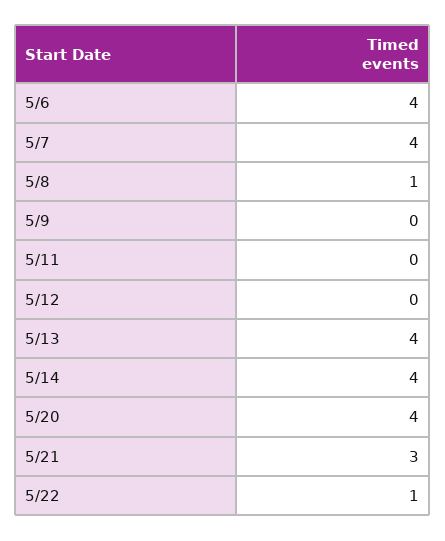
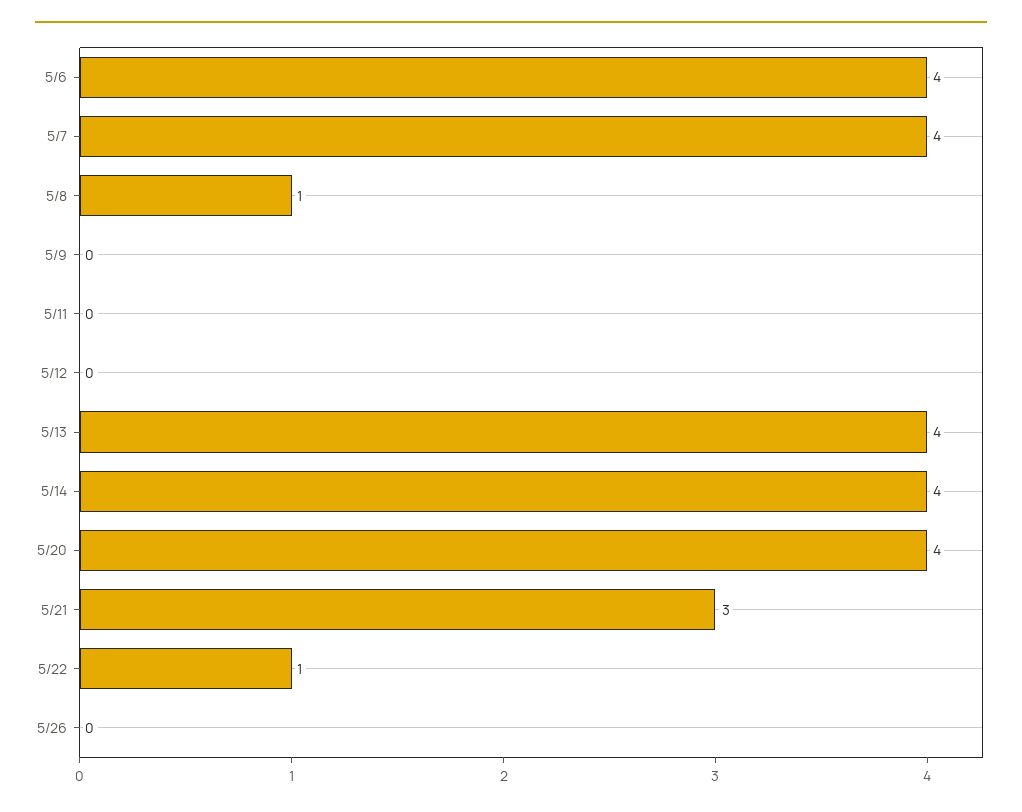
5/26: none -> 0

